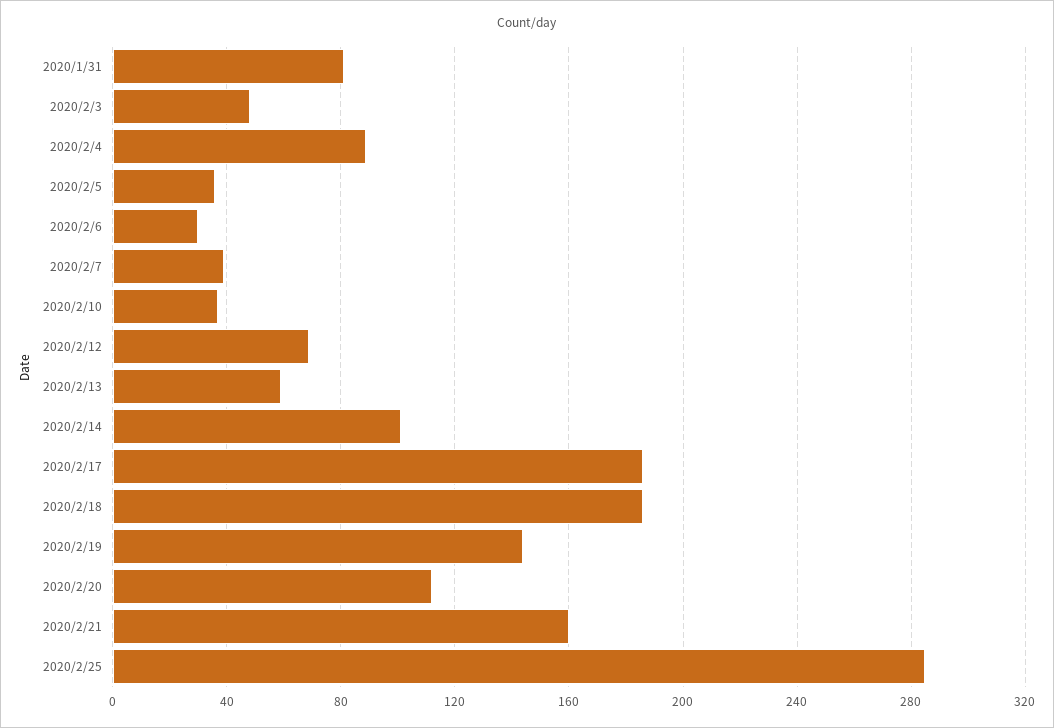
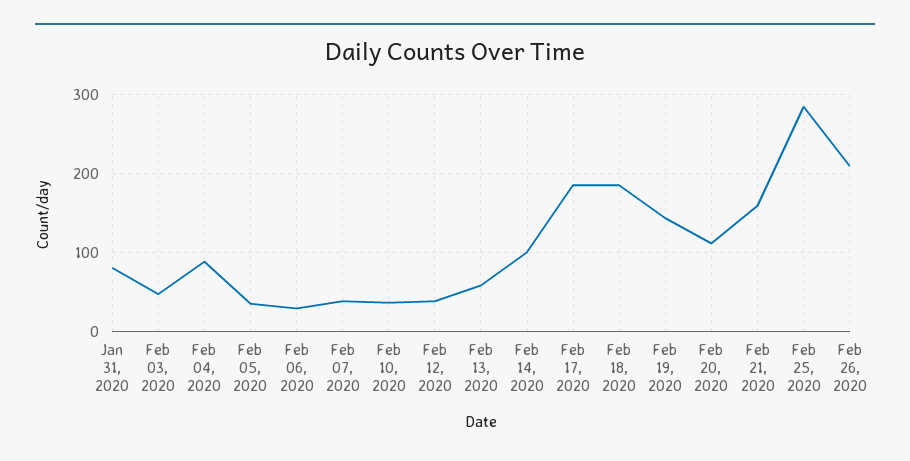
2020/2/12: 70 -> 40
Feb 26, 2020: none -> 210

